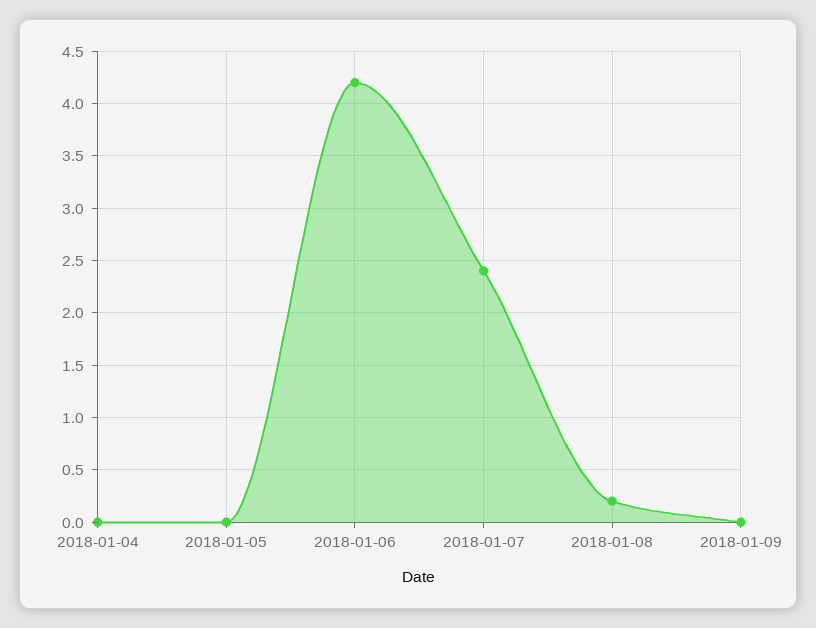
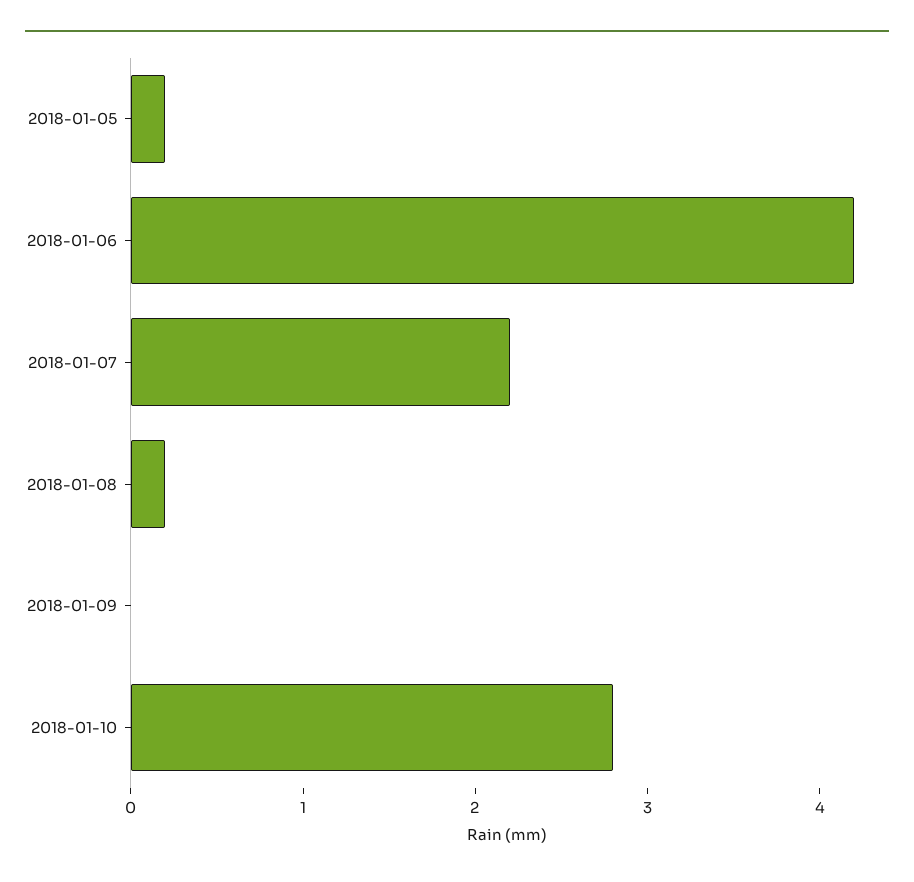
2018-01-04: 0 -> none
2018-01-05: 0 -> 0.2
2018-01-07: 2.4 -> 2.2
2018-01-10: none -> 2.8

